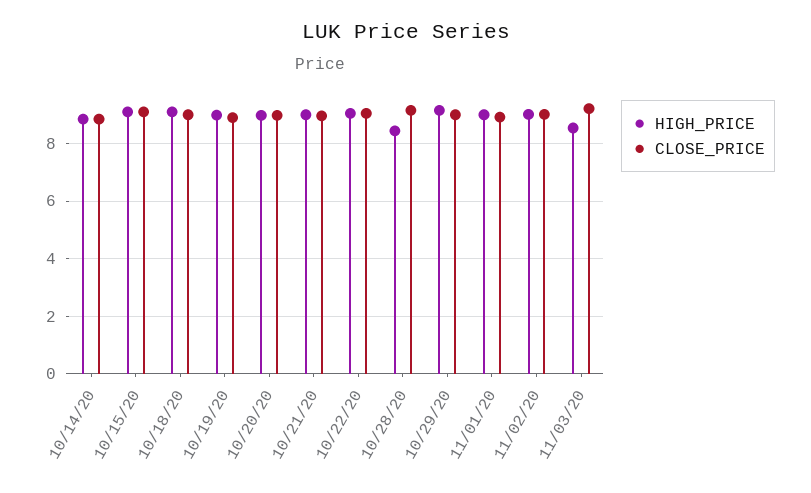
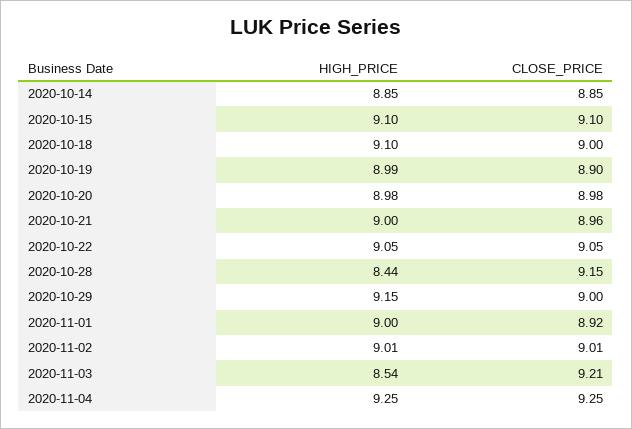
HIGH_PRICE, 2020-11-04: none -> 9.25
CLOSE_PRICE, 2020-11-04: none -> 9.25

